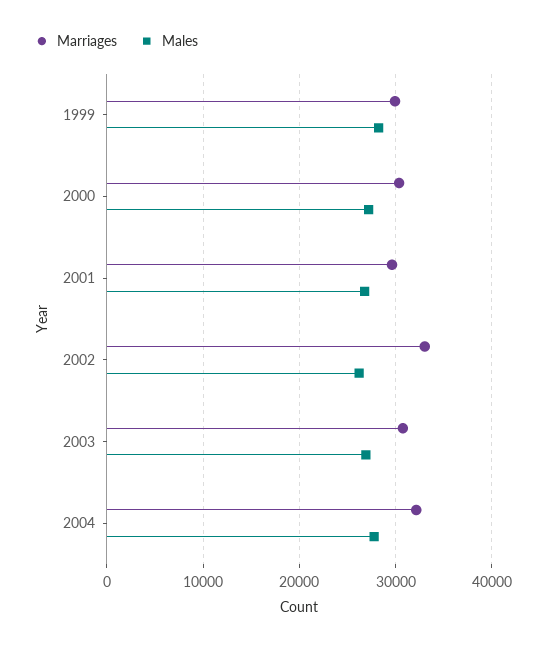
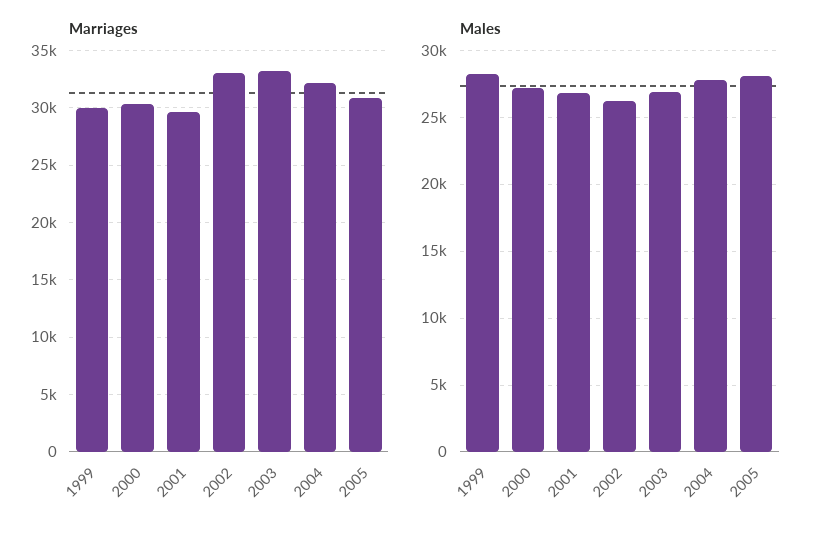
Marriages, 2003: 31000 -> 33000
Marriages, 2005: none -> 31000
Males, 2005: none -> 28000

